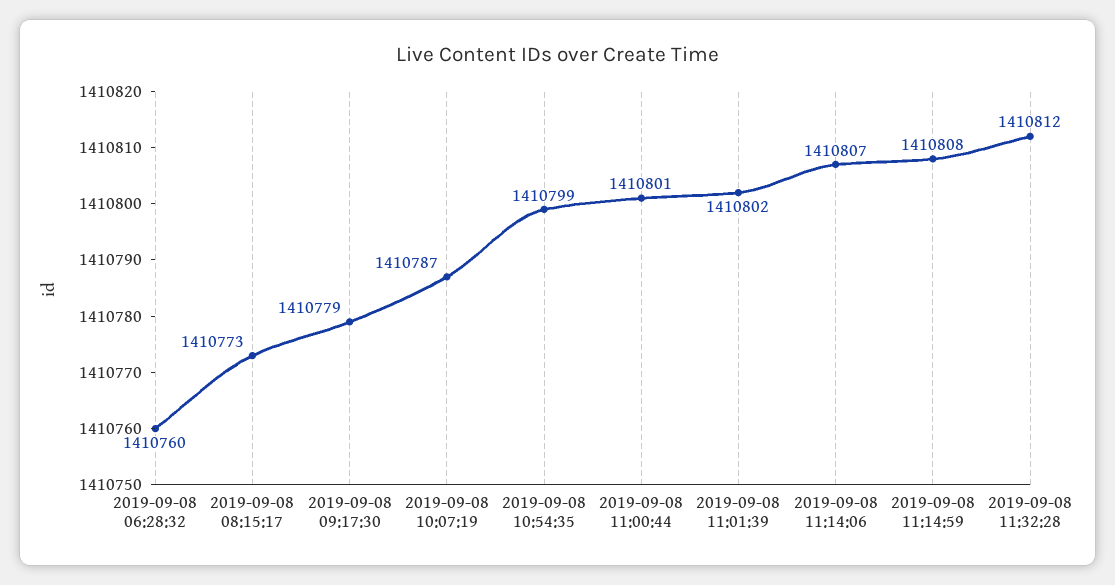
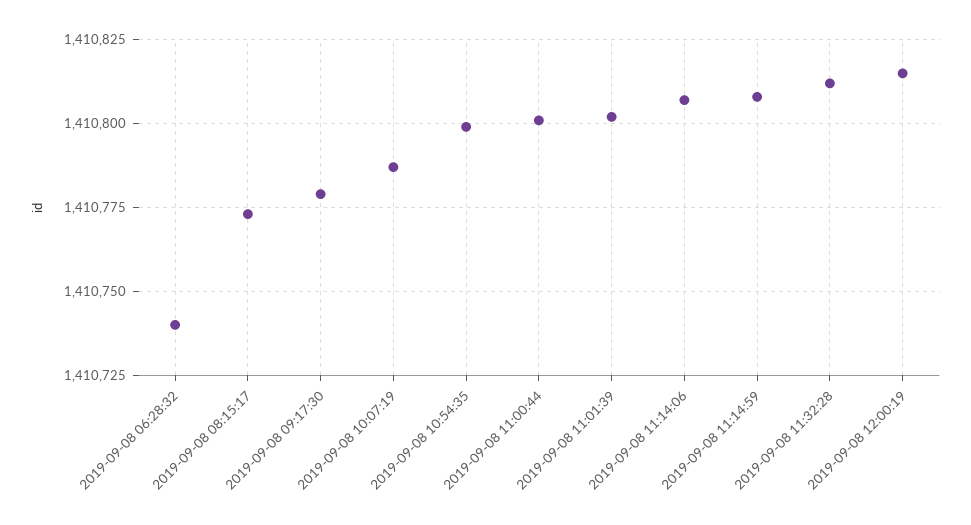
2019-09-08 06:28:32: 1410760 -> 1410740
2019-09-08 12:00:19: none -> 1410815

